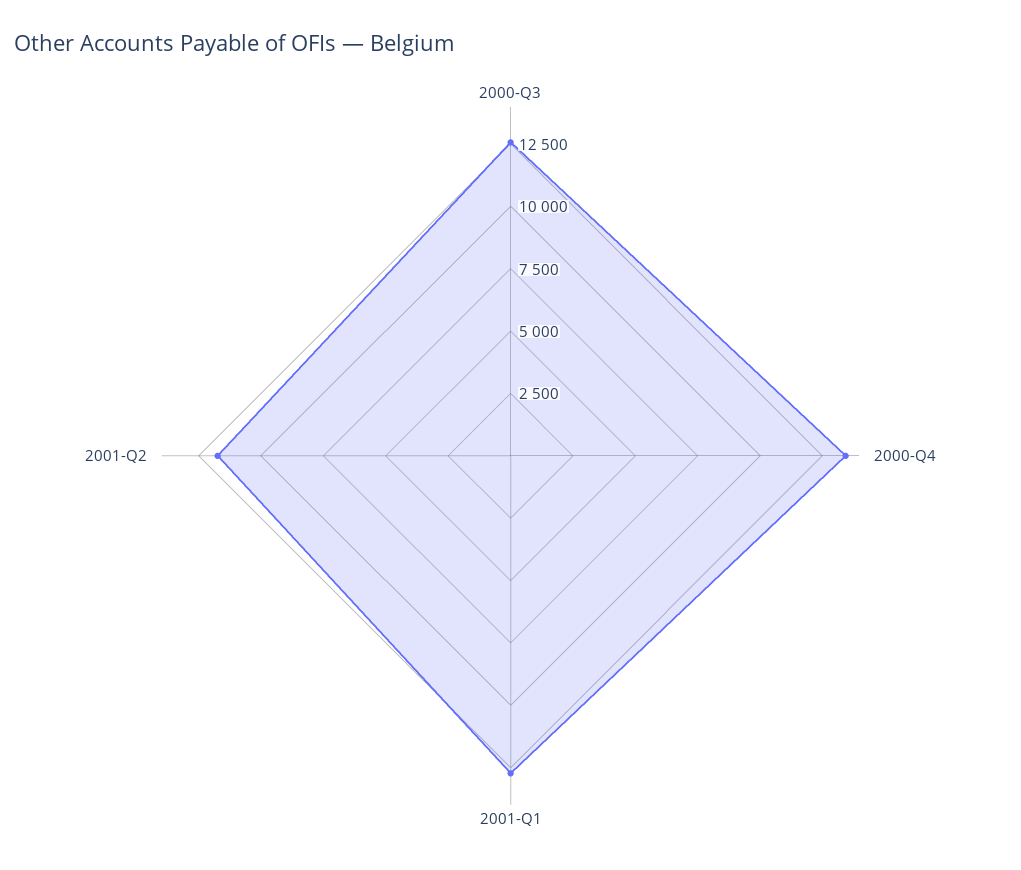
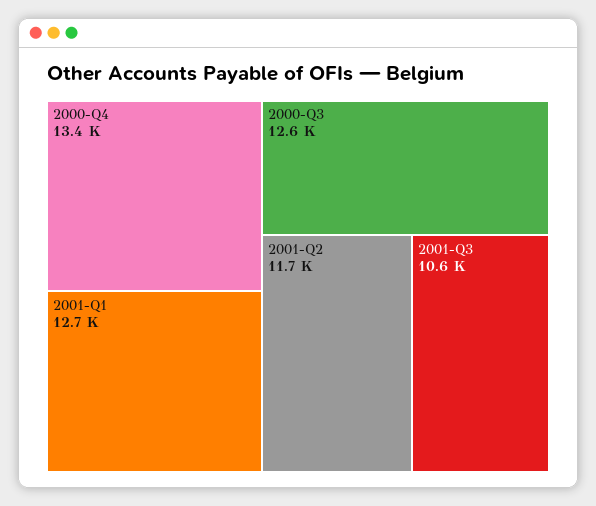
2001-Q3: none -> 10600

